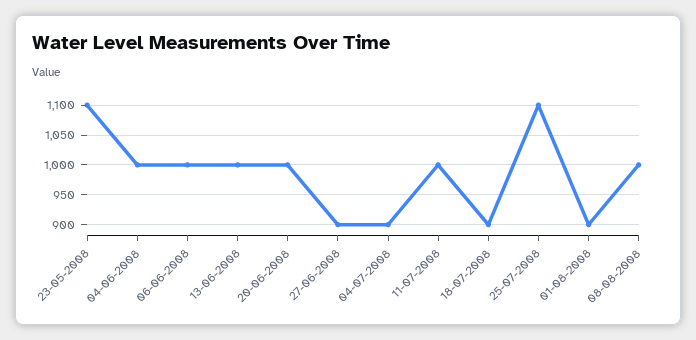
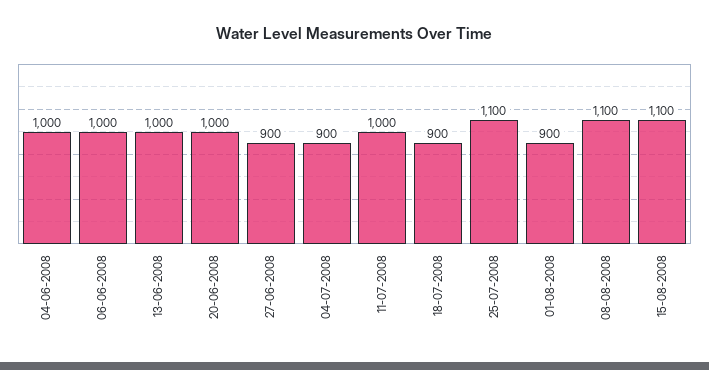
23-05-2008: 1100 -> none
08-08-2008: 1000 -> 1100
15-08-2008: none -> 1100

